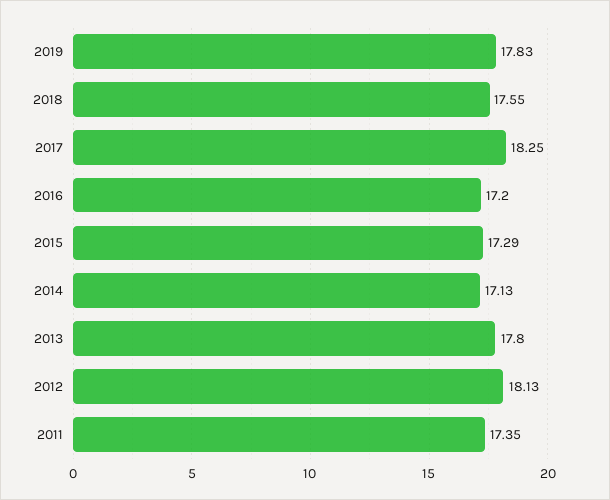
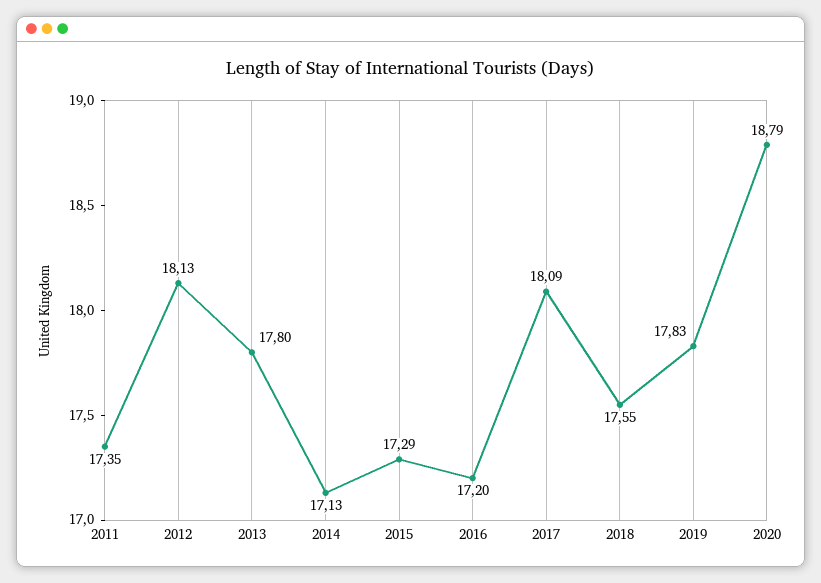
2017: 18.25 -> 18.09
2020: none -> 18.79

